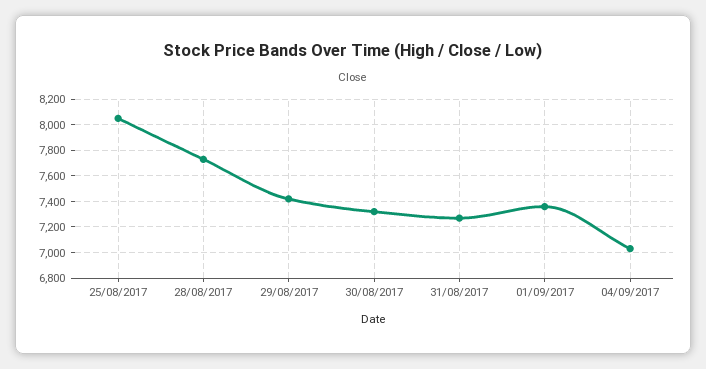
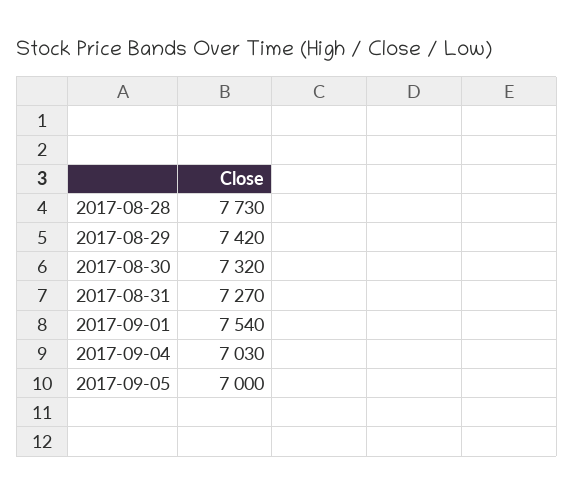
25/08/2017: 8050 -> none
01/09/2017: 7350 -> 7540
2017-09-05: none -> 7000

